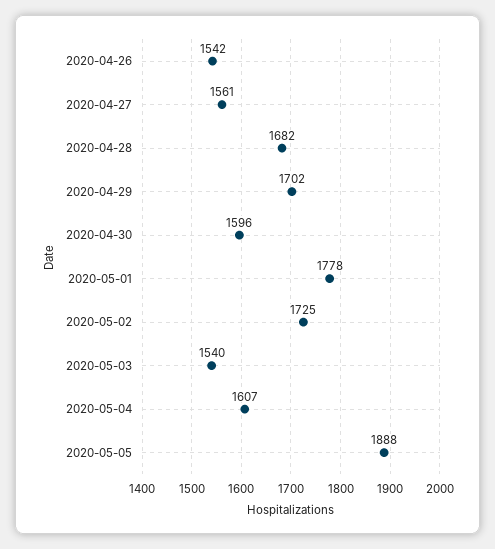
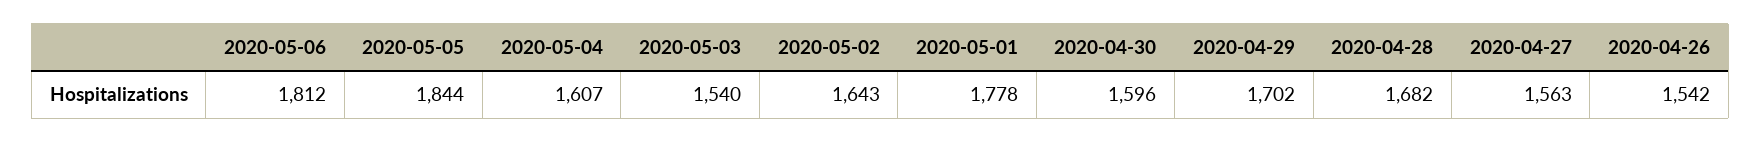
2020-04-27: 1561 -> 1563
2020-05-02: 1725 -> 1643
2020-05-05: 1888 -> 1844
2020-05-06: none -> 1812

